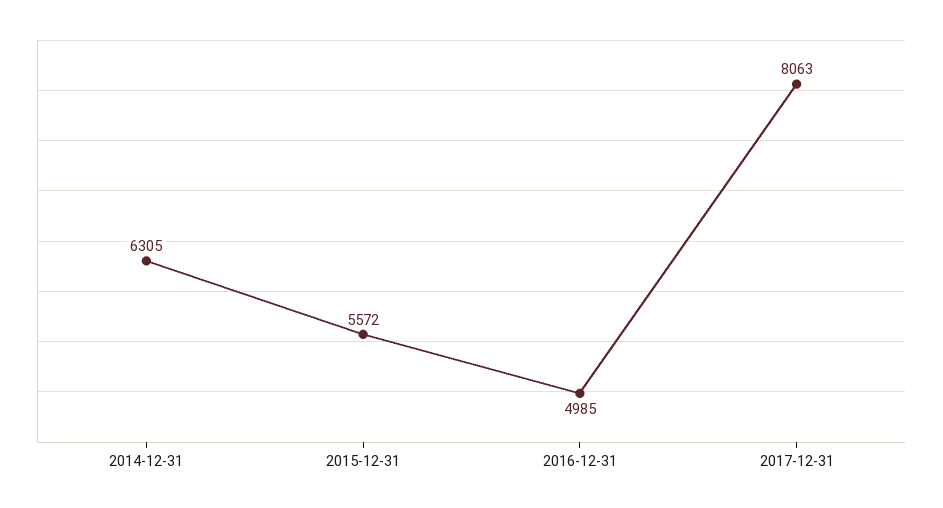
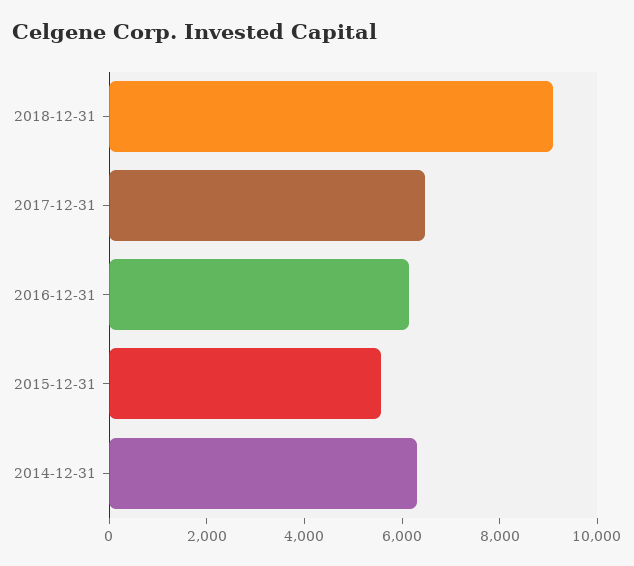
2016-12-31: 4985 -> 6000
2017-12-31: 8063 -> 6500
2018-12-31: none -> 9000

